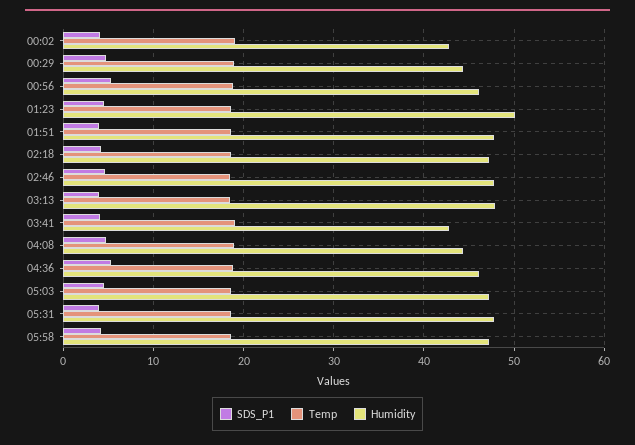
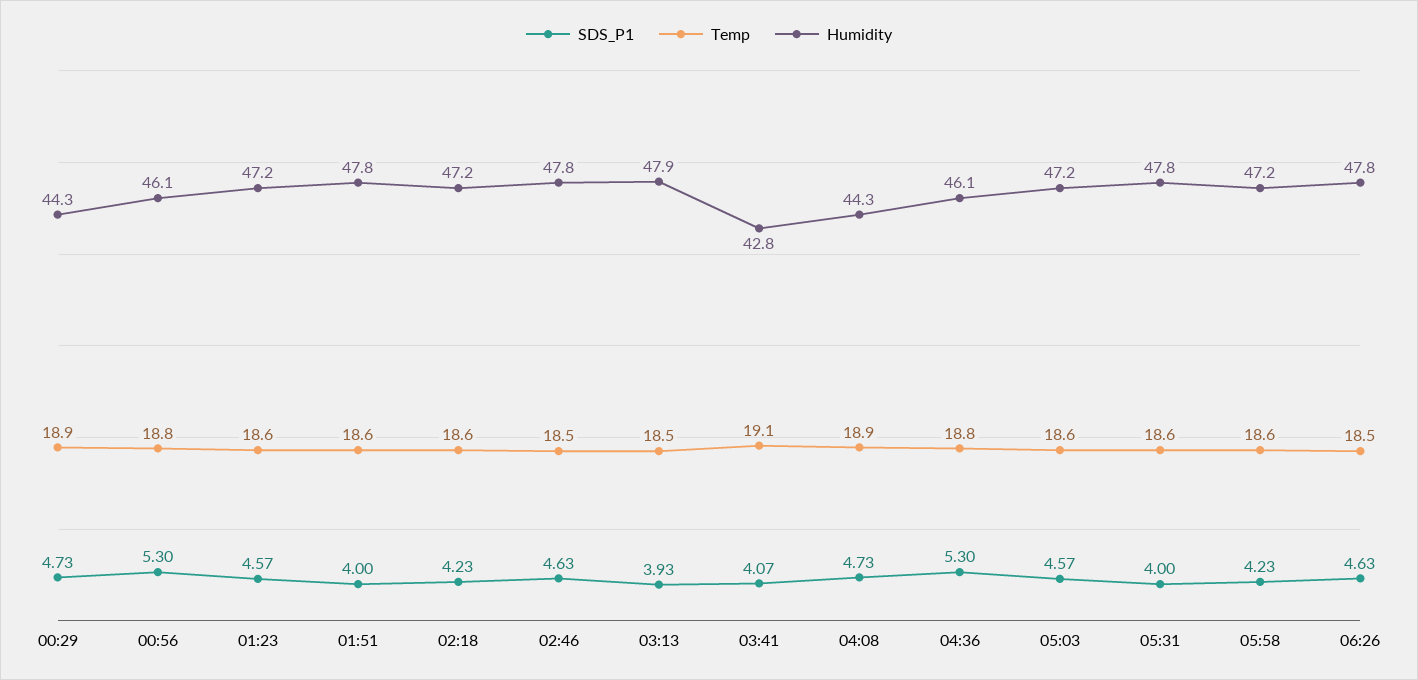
SDS_P1, 00:02: 4 -> none
Temp, 00:02: 19 -> none
Humidity, 00:02: 43 -> none
Humidity, 01:23: 50 -> 47.2
SDS_P1, 06:26: none -> 4.63
Temp, 06:26: none -> 18.5
Humidity, 06:26: none -> 47.8

